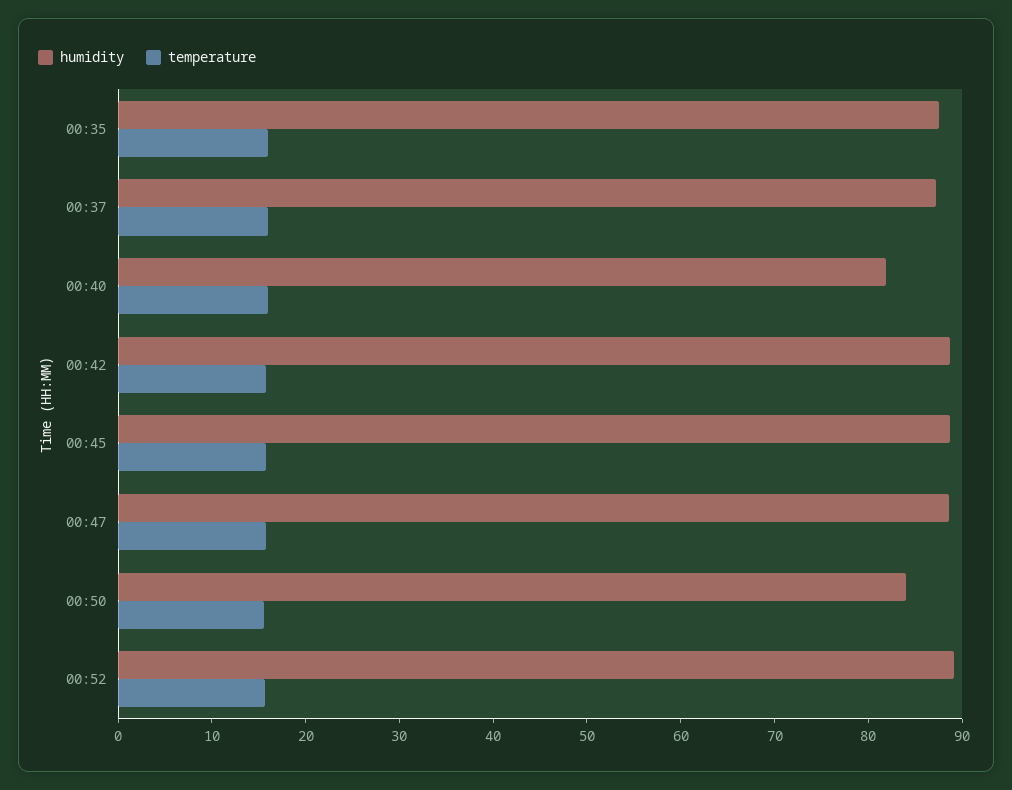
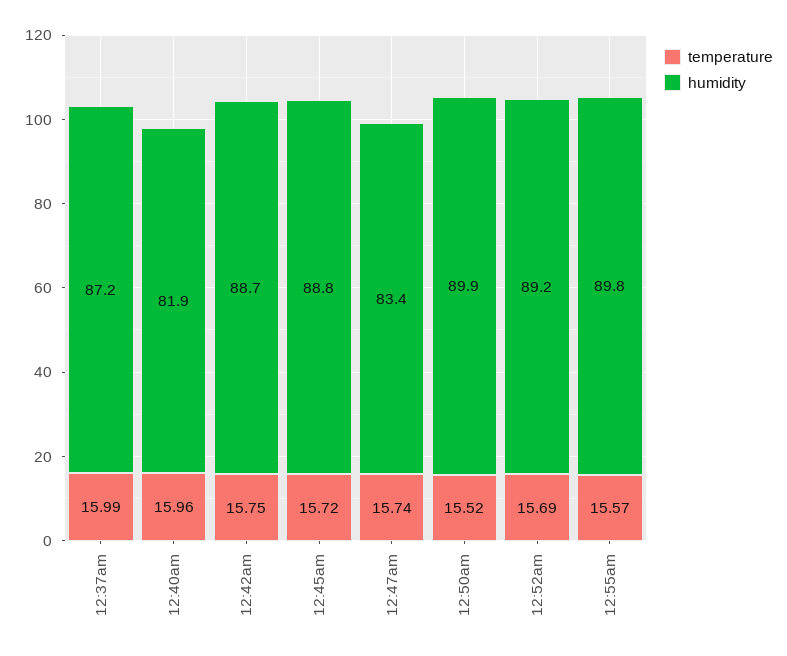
humidity, 00:35: 88 -> none
temperature, 00:35: 16 -> none
humidity, 00:47: 88 -> 83.4
humidity, 00:50: 84 -> 89.9
temperature, 12:55am: none -> 15.57
humidity, 12:55am: none -> 89.8

